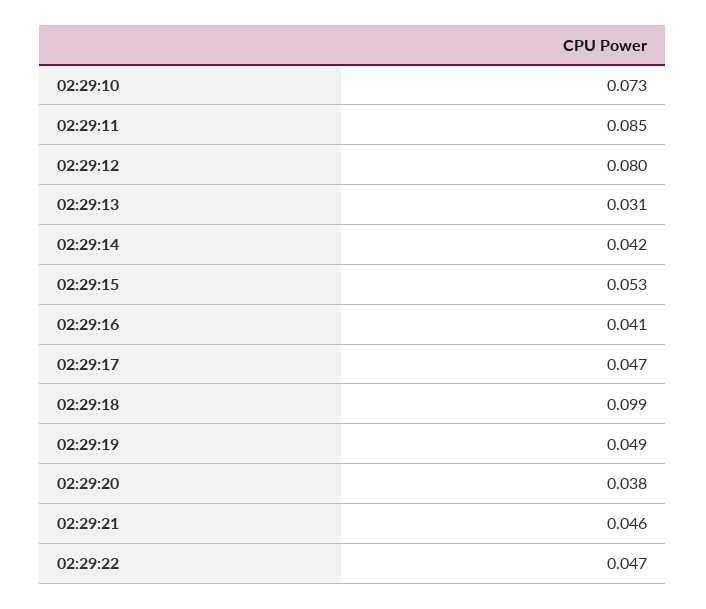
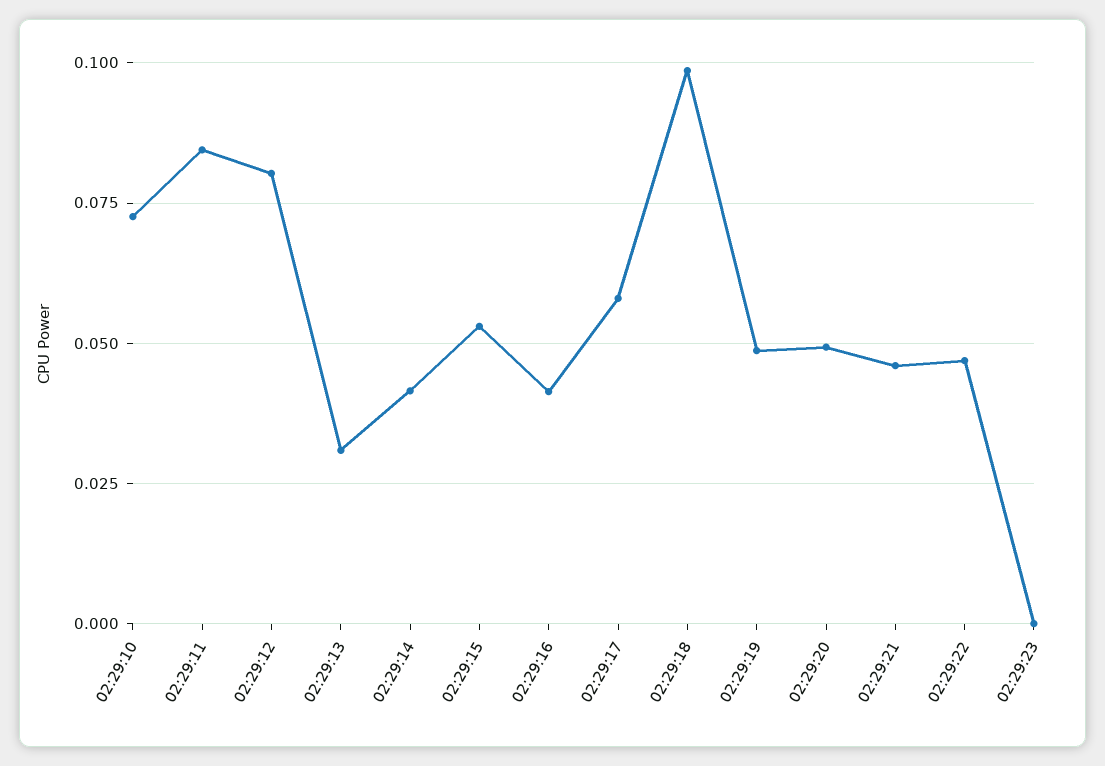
02:29:17: 0.047 -> 0.0575
02:29:20: 0.038 -> 0.05
02:29:23: none -> 0

